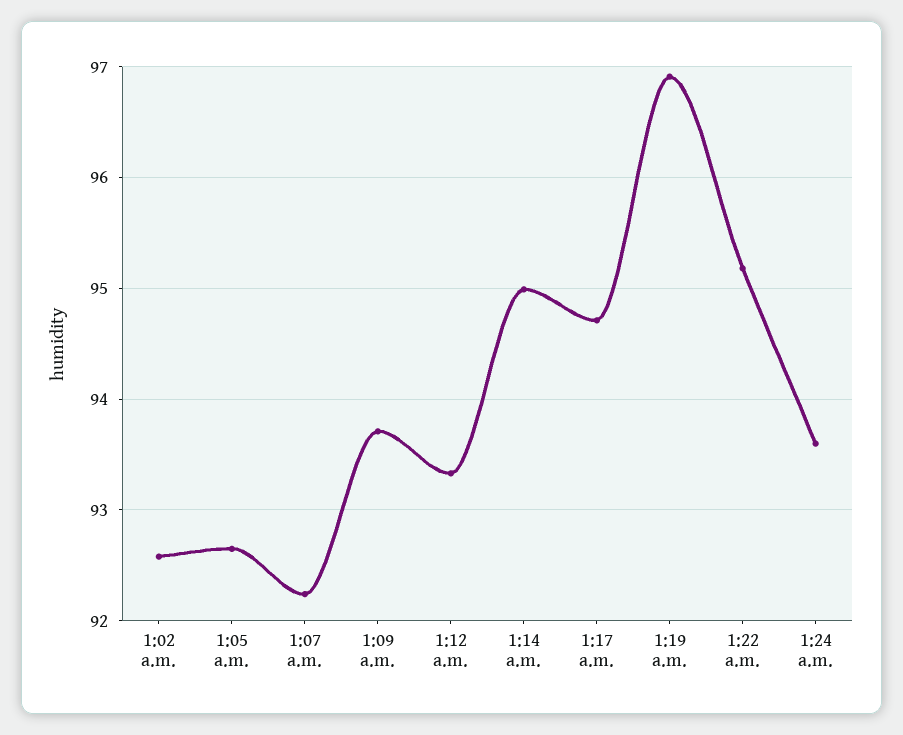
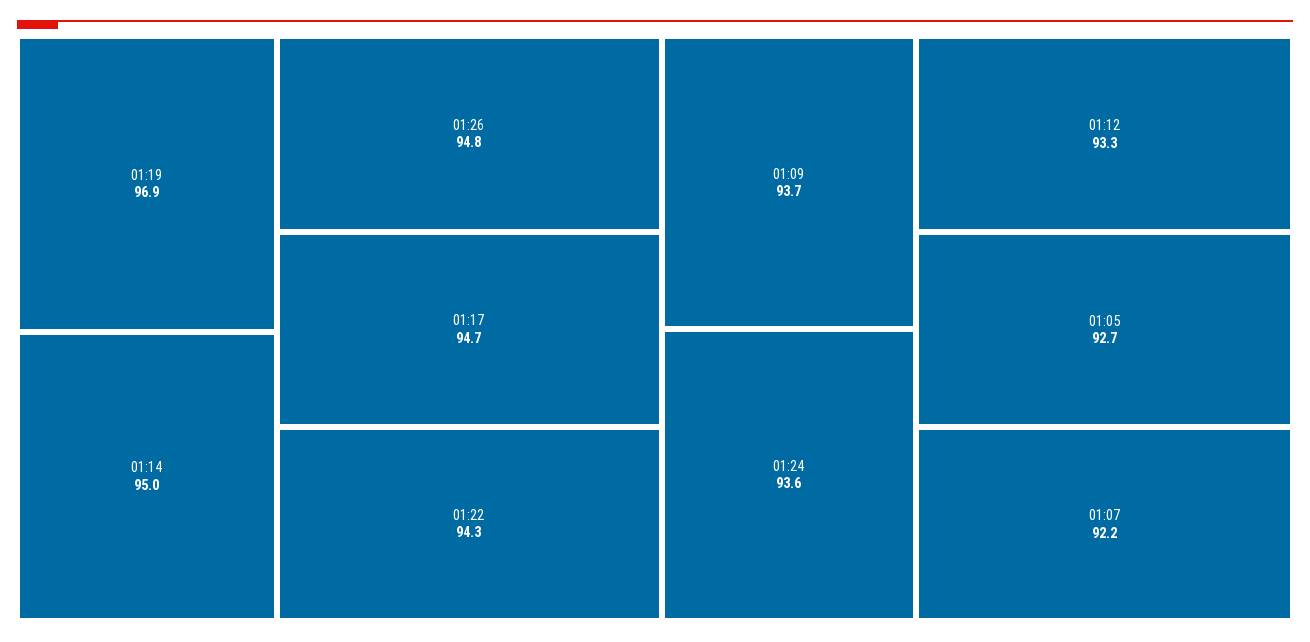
1:02 a.m.: 92.6 -> none
1:22 a.m.: 95.2 -> 94.3
01:26: none -> 94.8

